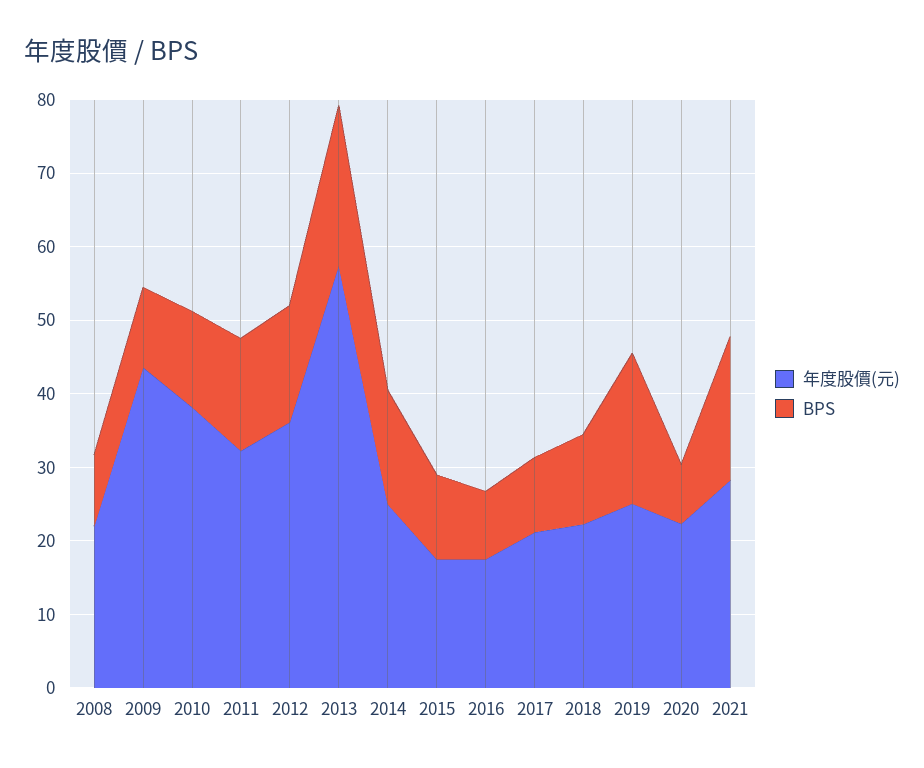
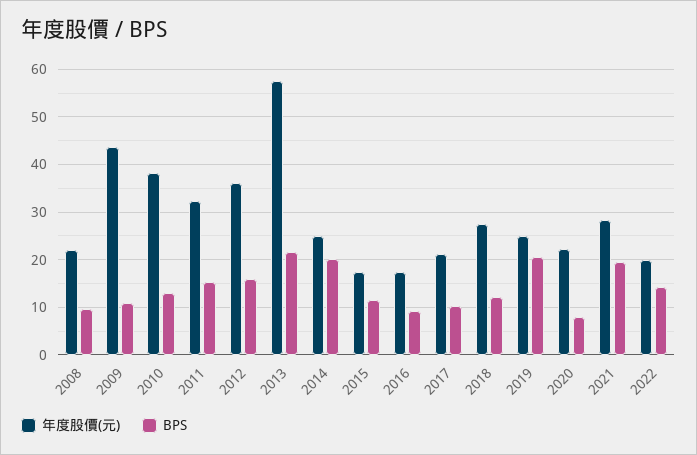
BPS, 2014: 16 -> 20
年度股價(元), 2018: 22 -> 28
年度股價(元), 2022: none -> 20
BPS, 2022: none -> 14

